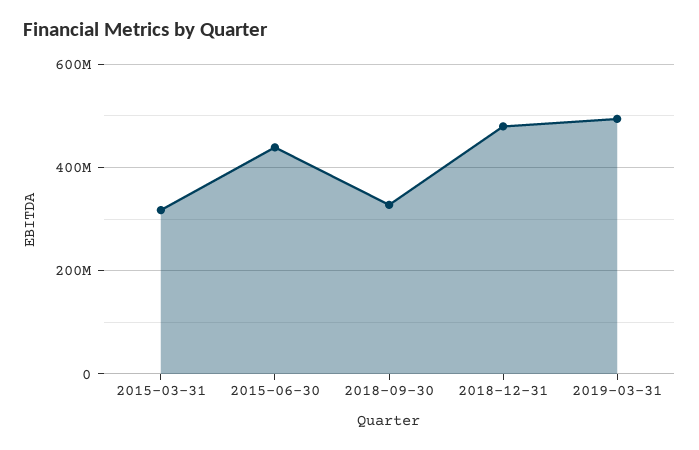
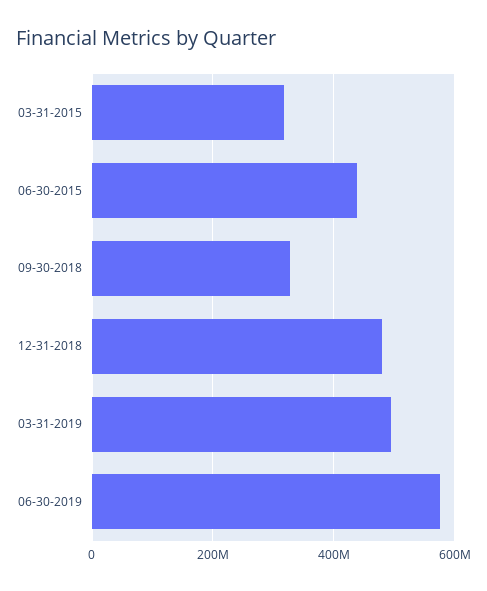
06-30-2019: none -> 580000000

